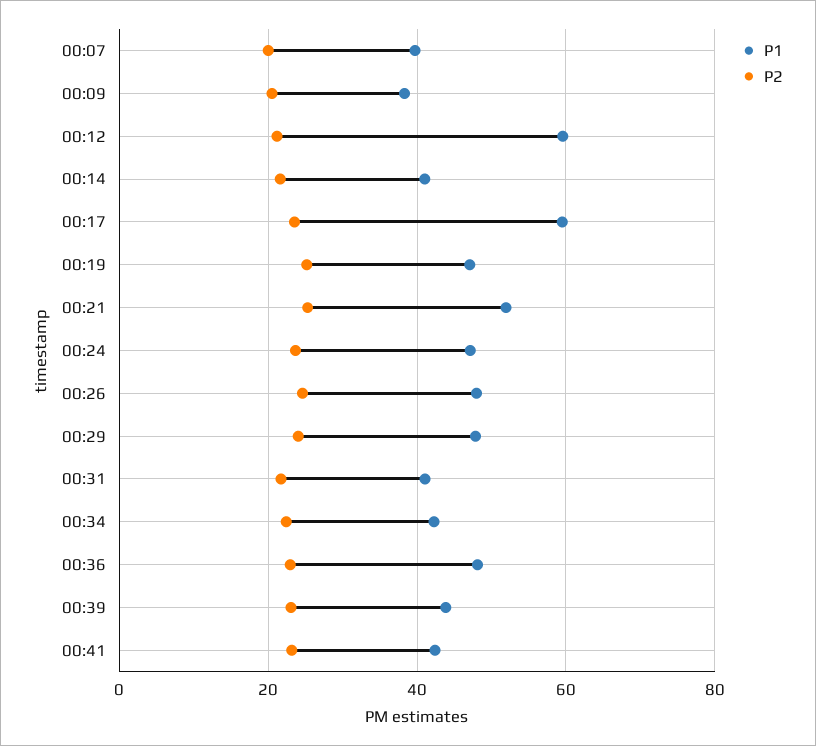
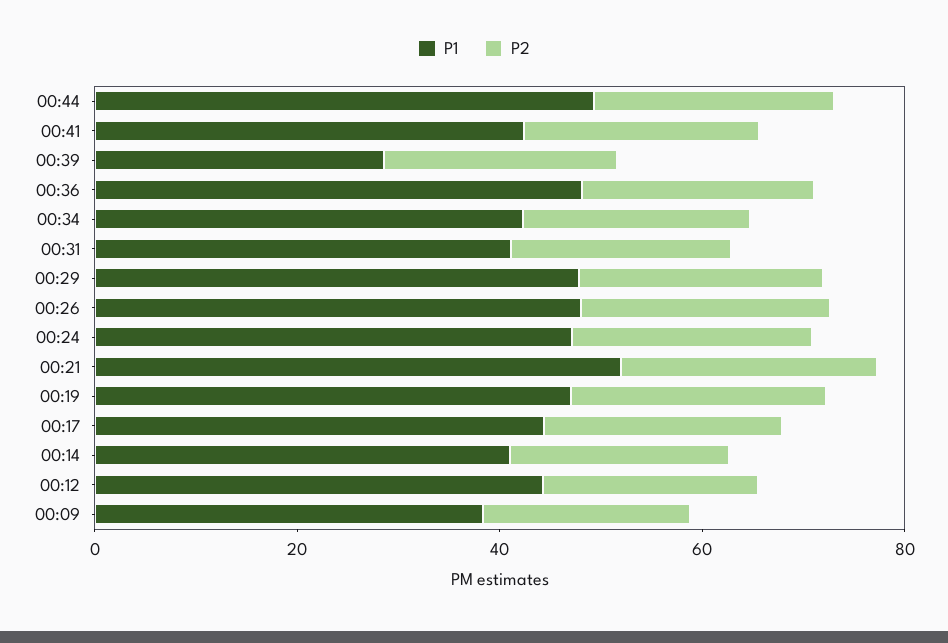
P1, 00:07: 40 -> none
P2, 00:07: 20 -> none
P1, 00:12: 60 -> 45
P1, 00:17: 60 -> 45
P1, 00:39: 44 -> 30
P1, 00:44: none -> 50
P2, 00:44: none -> 25

